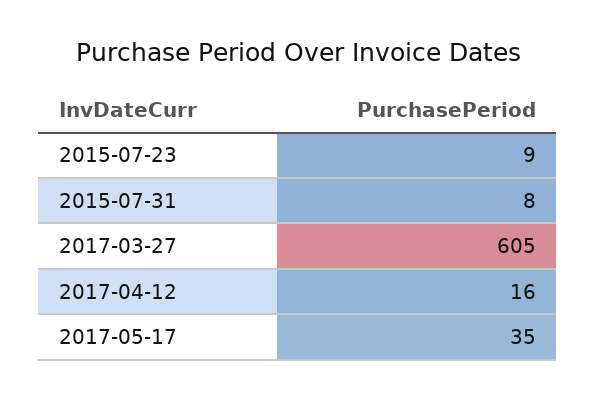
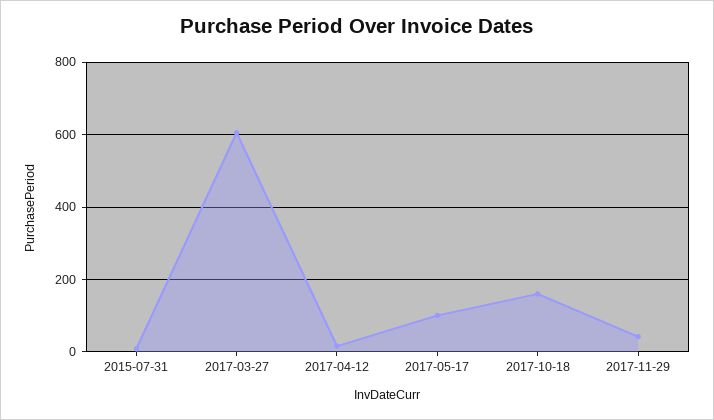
2015-07-23: 9 -> none
2017-05-17: 35 -> 100
2017-10-18: none -> 160
2017-11-29: none -> 40

